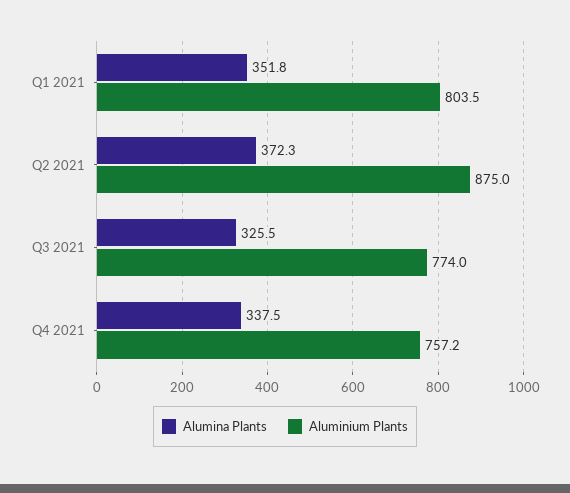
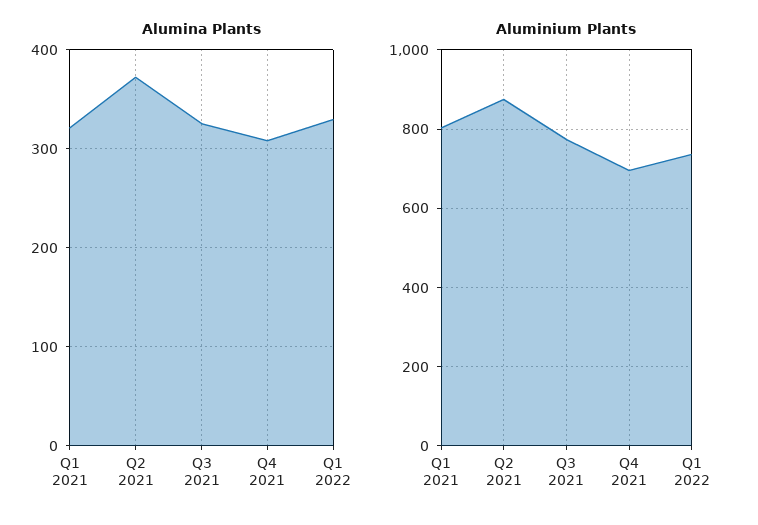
Alumina Plants, Q1 2021: 351.8 -> 320
Alumina Plants, Q4 2021: 337.5 -> 310
Aluminium Plants, Q4 2021: 757.2 -> 700
Alumina Plants, Q1 2022: none -> 330
Aluminium Plants, Q1 2022: none -> 740

